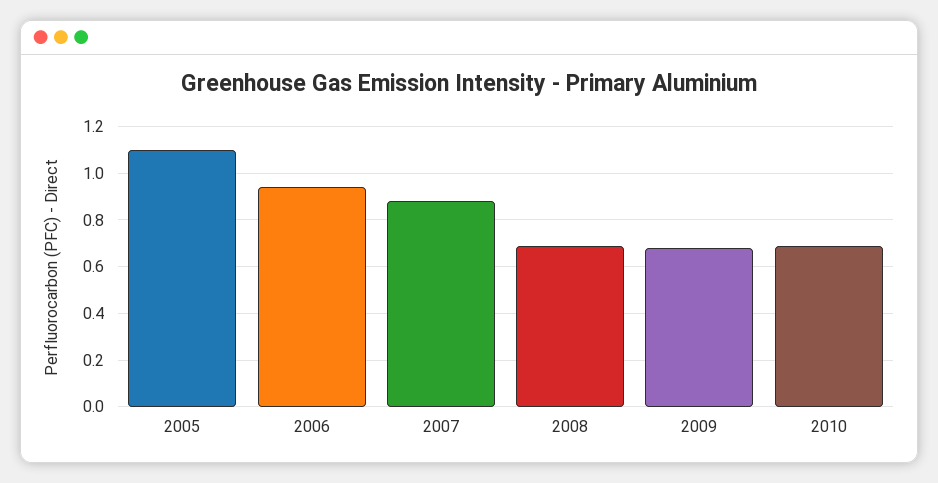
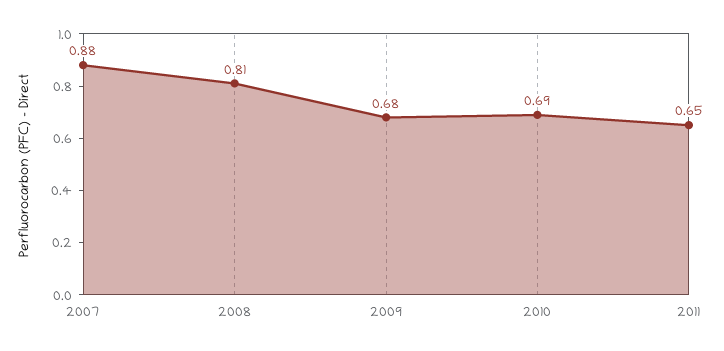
2005: 1.1 -> none
2006: 0.95 -> none
2008: 0.7 -> 0.81
2011: none -> 0.65

